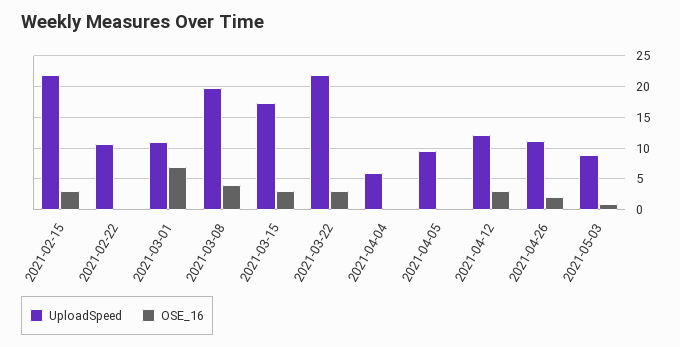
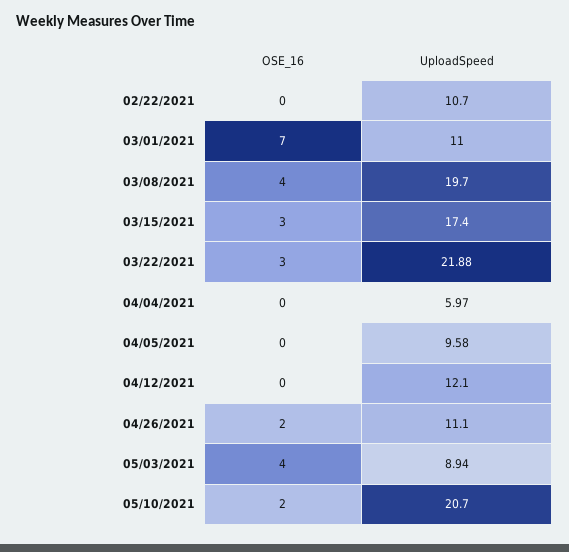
UploadSpeed, 2021-02-15: 22 -> none
OSE_16, 2021-02-15: 3 -> none
OSE_16, 2021-04-12: 3 -> 0
OSE_16, 2021-05-03: 1 -> 4
OSE_16, 05/10/2021: none -> 2
UploadSpeed, 05/10/2021: none -> 20.7

